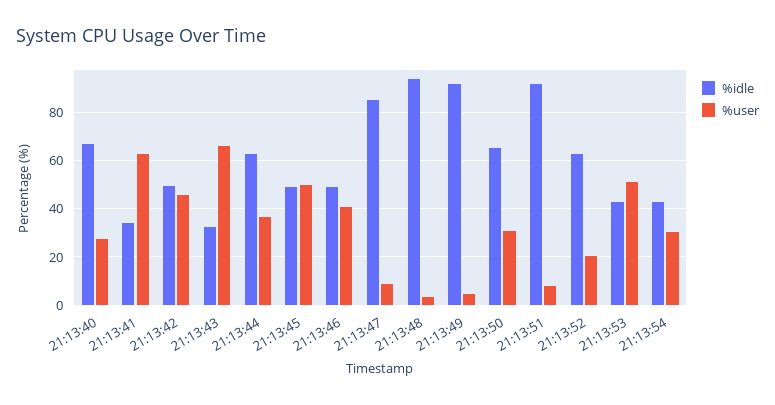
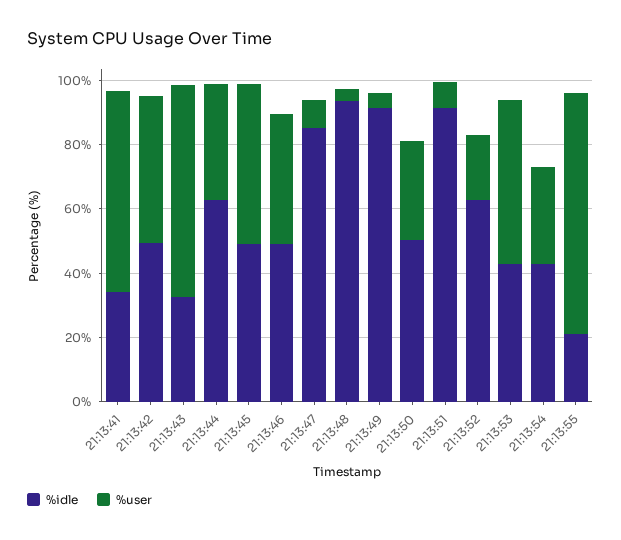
%idle, 21:13:40: 67.5 -> none
%user, 21:13:40: 27.5 -> none
%idle, 21:13:50: 65 -> 50
%idle, 21:13:55: none -> 20
%user, 21:13:55: none -> 75

